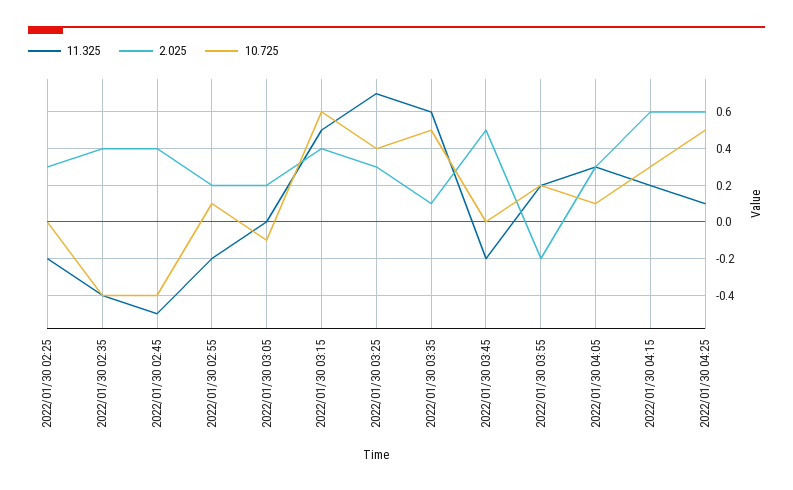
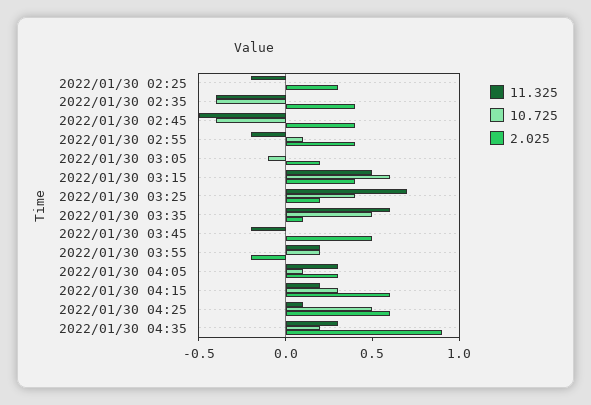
2.025, 2022/01/30 02:55: 0.2 -> 0.4
2.025, 2022/01/30 03:25: 0.3 -> 0.2
11.325, 2022/01/30 04:35: none -> 0.3
10.725, 2022/01/30 04:35: none -> 0.2
2.025, 2022/01/30 04:35: none -> 0.9

